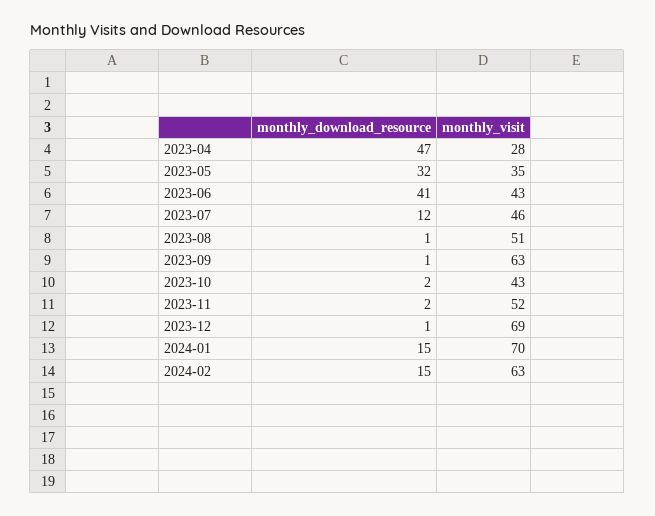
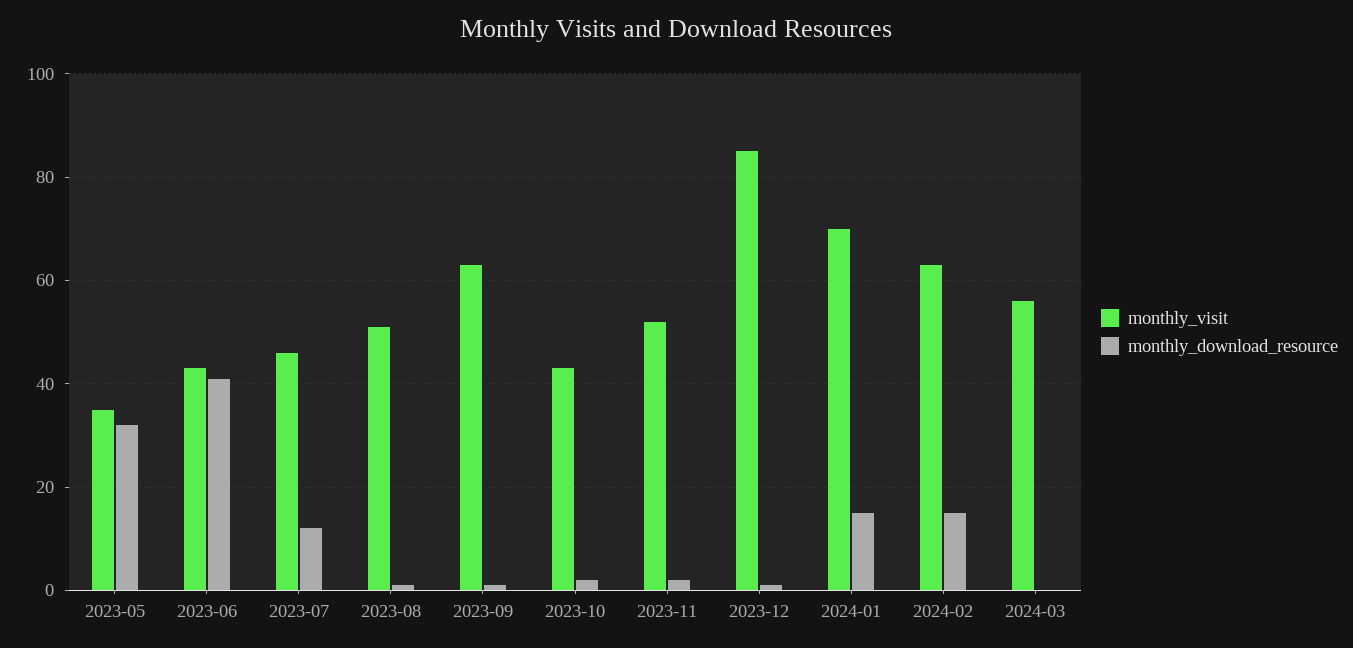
monthly_download_resource, 2023-04: 47 -> none
monthly_visit, 2023-04: 28 -> none
monthly_visit, 2023-12: 69 -> 85
monthly_visit, 2024-03: none -> 55
monthly_download_resource, 2024-03: none -> 0

